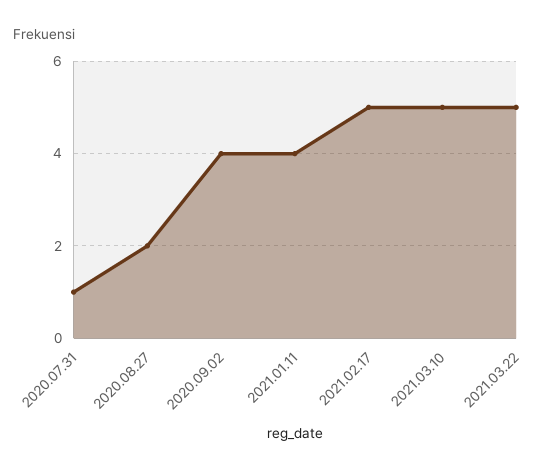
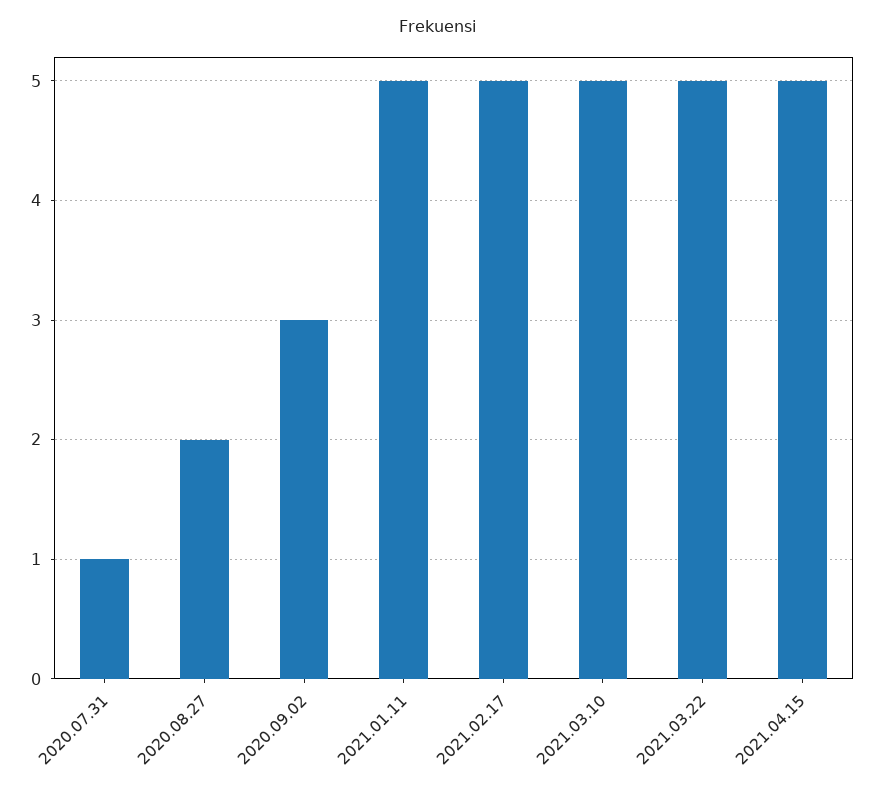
2020.09.02: 4 -> 3
2021.01.11: 4 -> 5
2021.04.15: none -> 5

